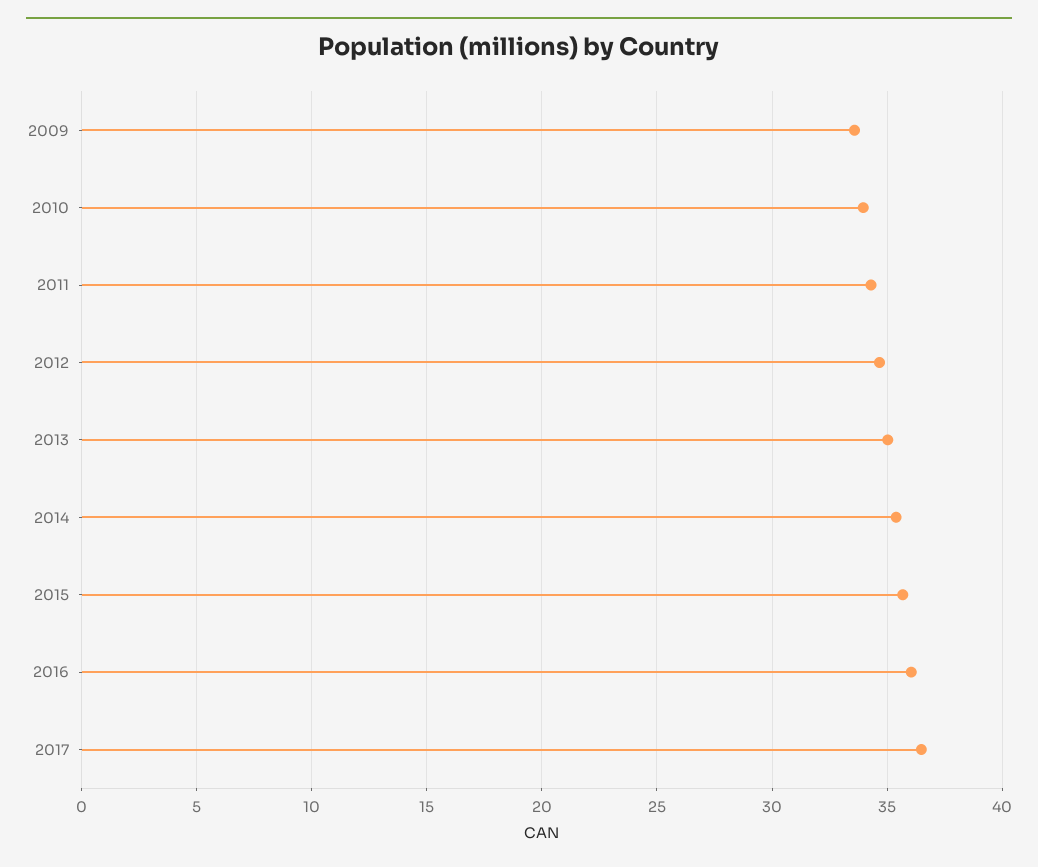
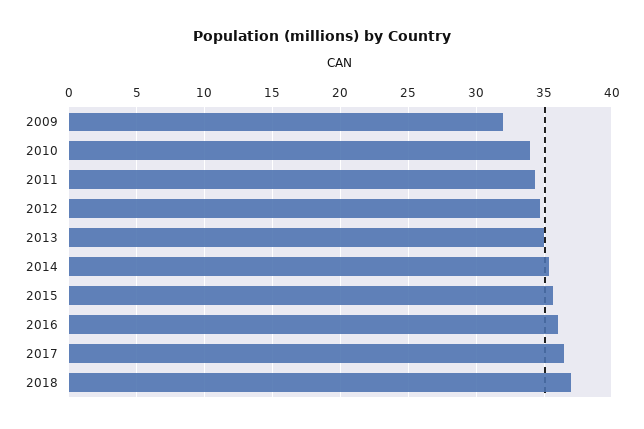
2009: 33.5 -> 32
2018: none -> 37

